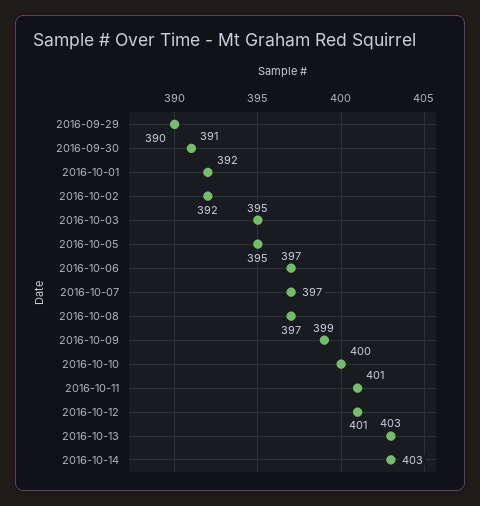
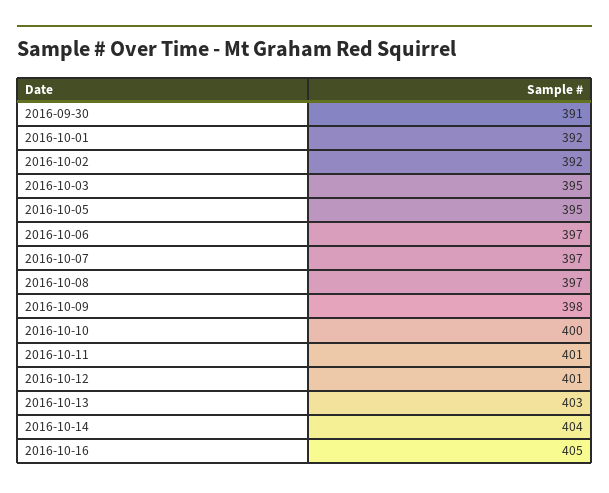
2016-09-29: 390 -> none
2016-10-09: 399 -> 398
2016-10-14: 403 -> 404
2016-10-16: none -> 405

